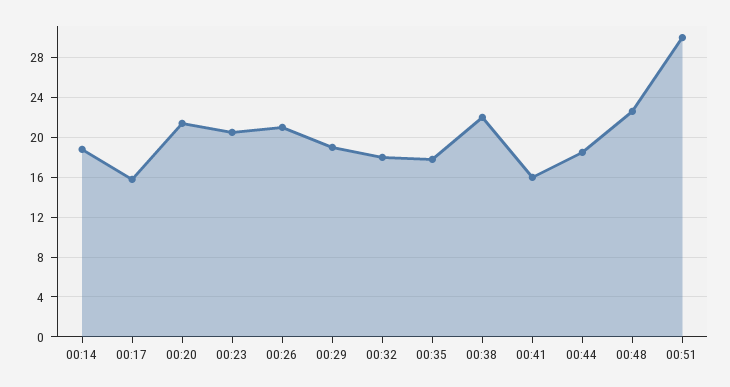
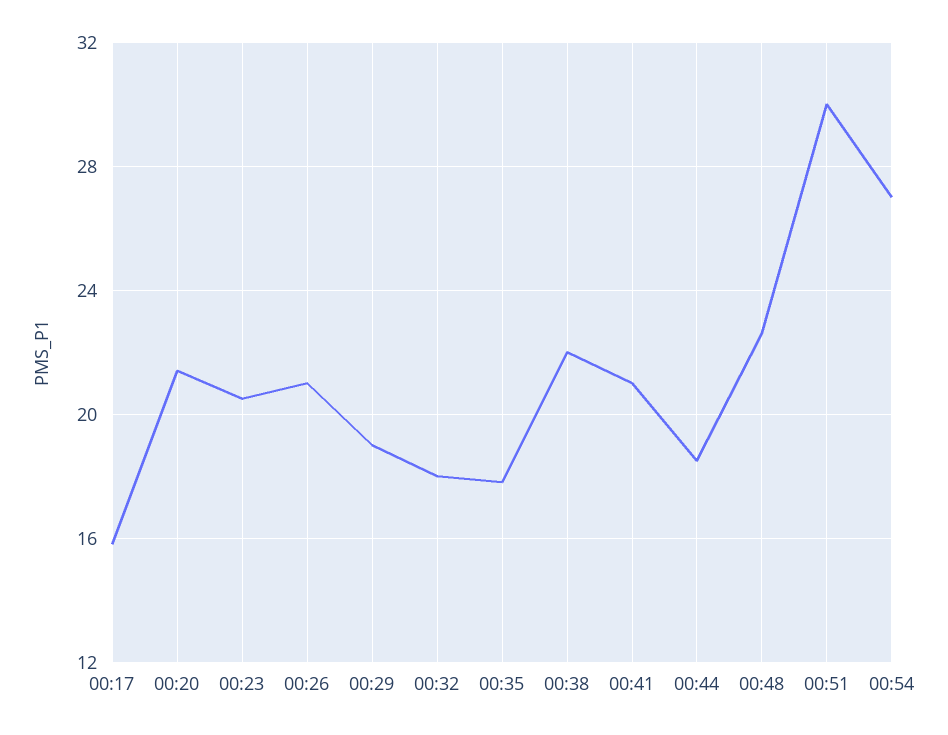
00:14: 19 -> none
00:41: 16 -> 21
00:54: none -> 27

